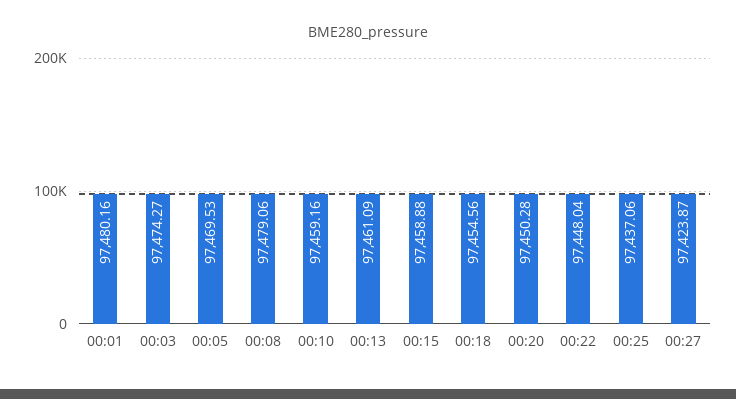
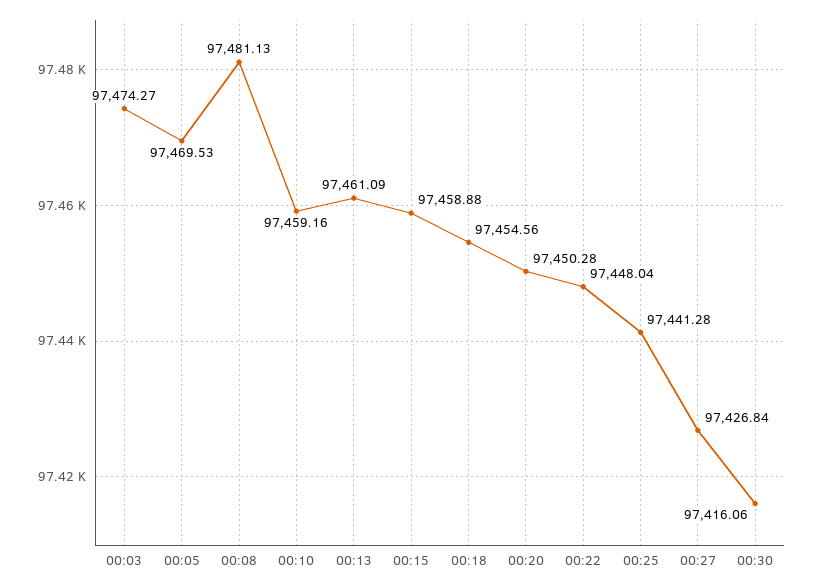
00:01: 97480.16 -> none
00:08: 97479.06 -> 97481.13
00:25: 97437.06 -> 97441.28
00:27: 97423.87 -> 97426.84
00:30: none -> 97416.06

